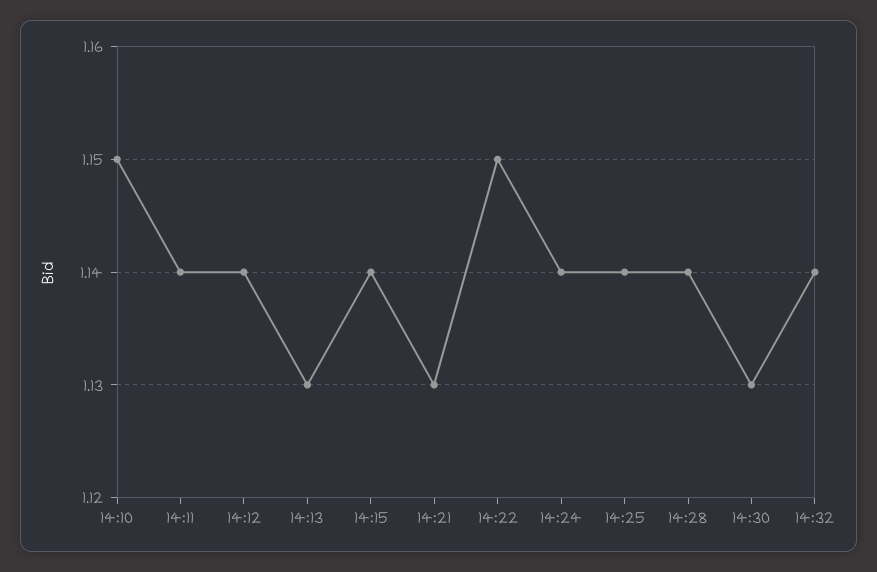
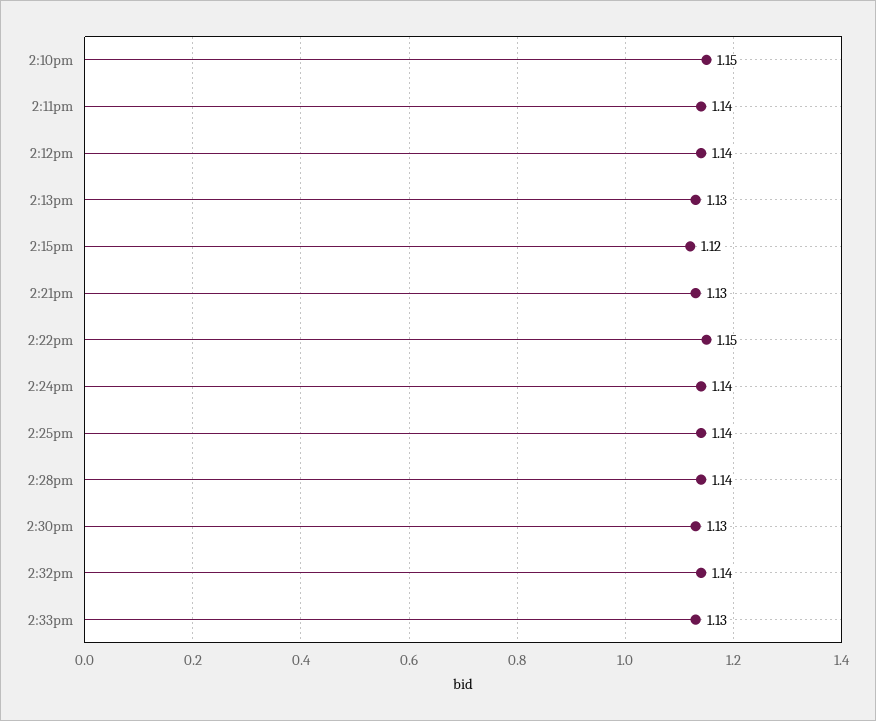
14:15: 1.14 -> 1.12
2:33pm: none -> 1.13

